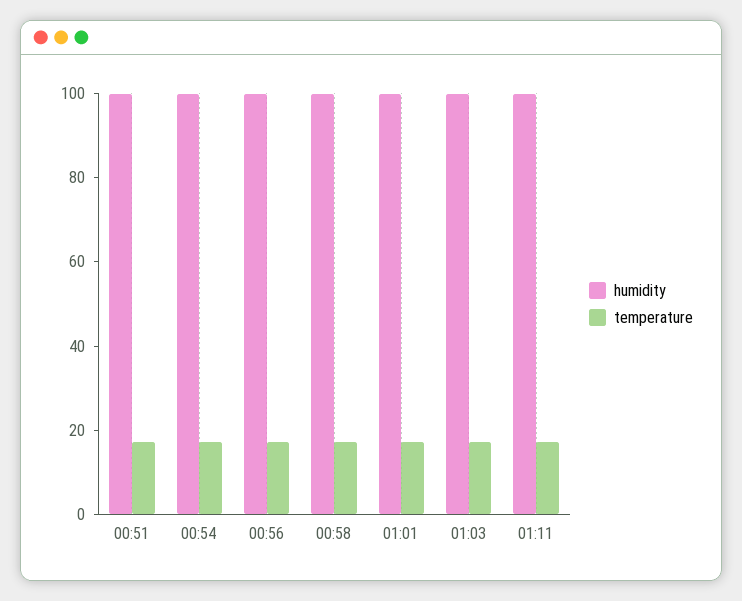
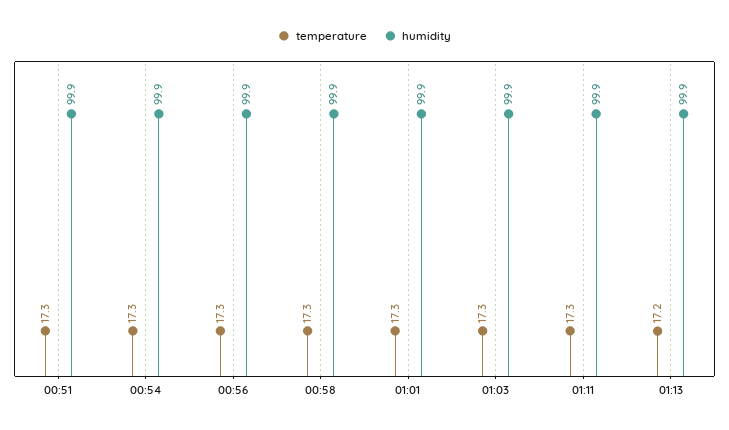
temperature, 01:13: none -> 17.2
humidity, 01:13: none -> 99.9

